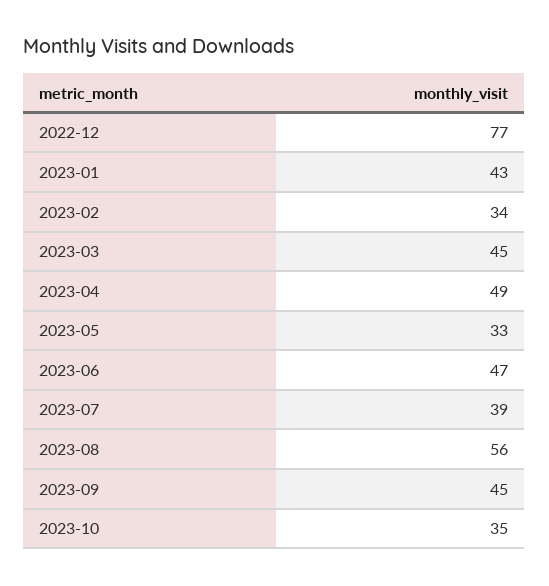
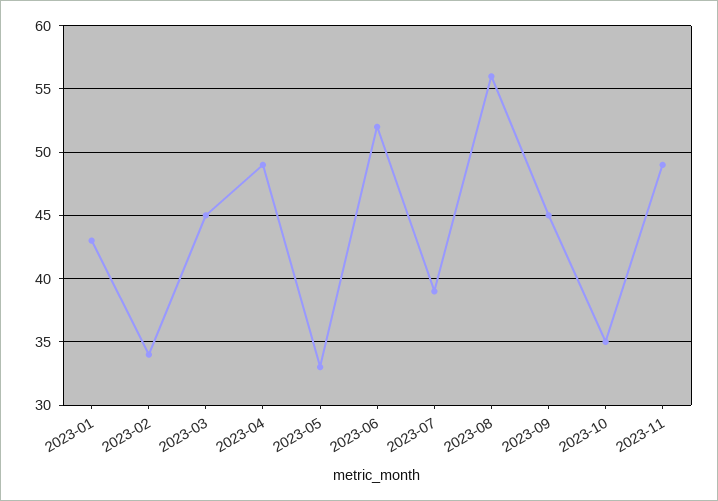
2022-12: 77 -> none
2023-06: 47 -> 52
2023-11: none -> 49

